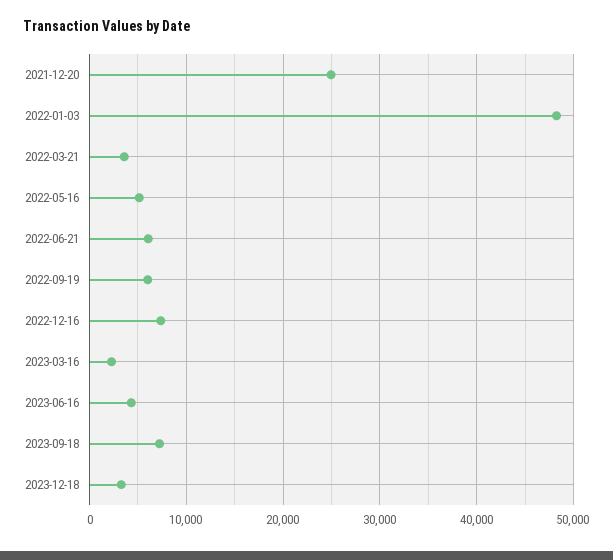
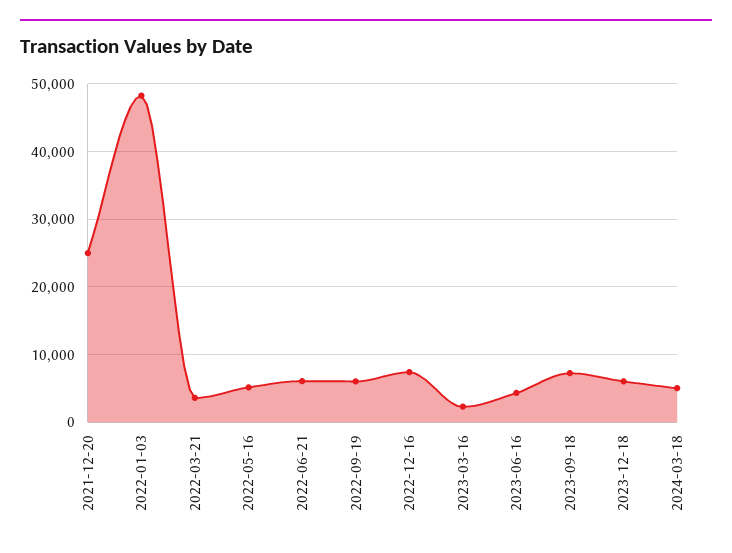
2023-12-18: 3000 -> 6000
2024-03-18: none -> 5000

